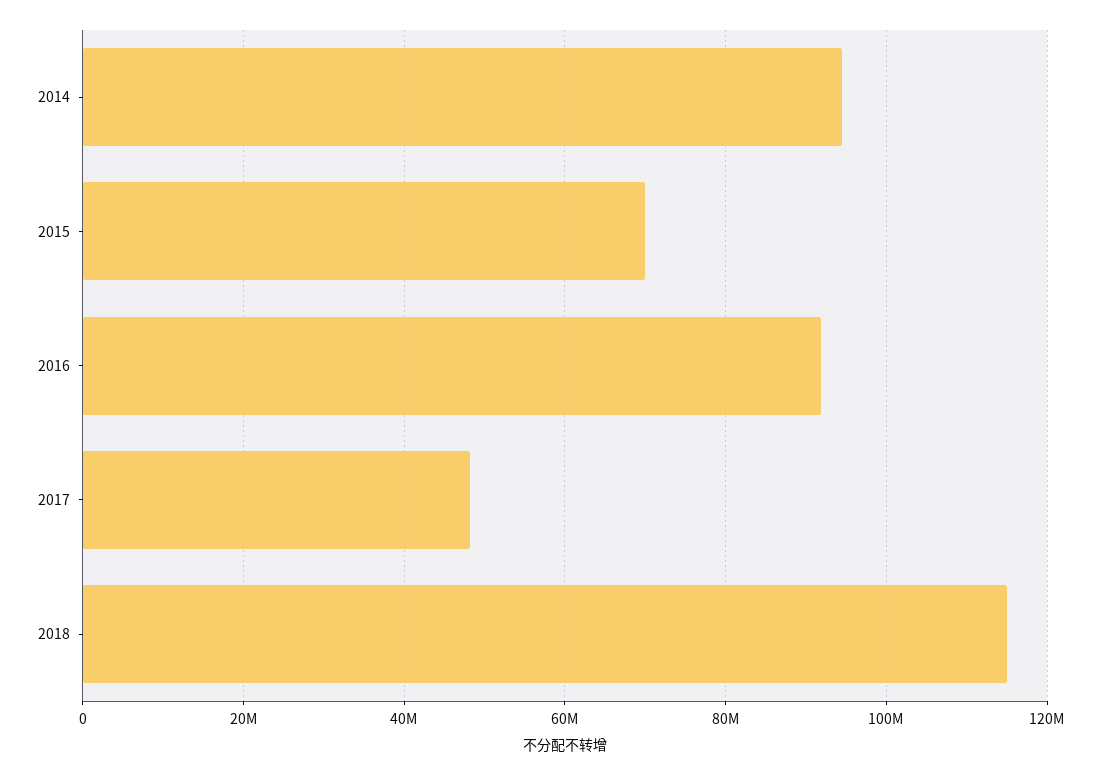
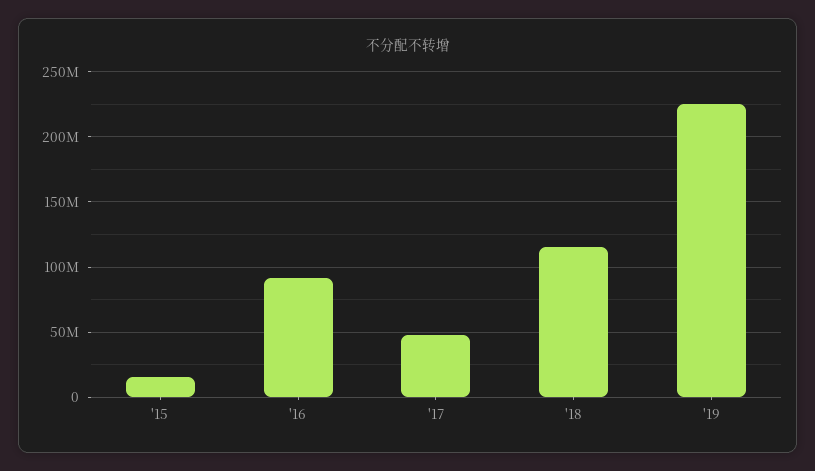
2014: 94000000 -> none
2015: 70000000 -> 15000000
'19: none -> 225000000

